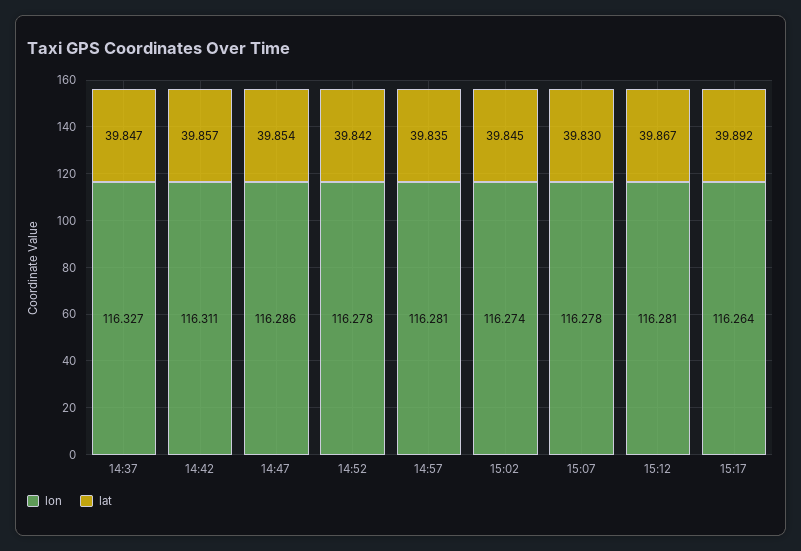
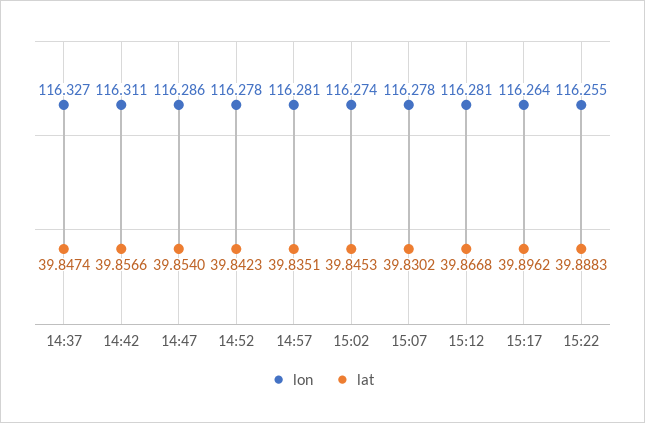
lat, 15:17: 39.892 -> 39.8962
lon, 15:22: none -> 116.255
lat, 15:22: none -> 39.8883

